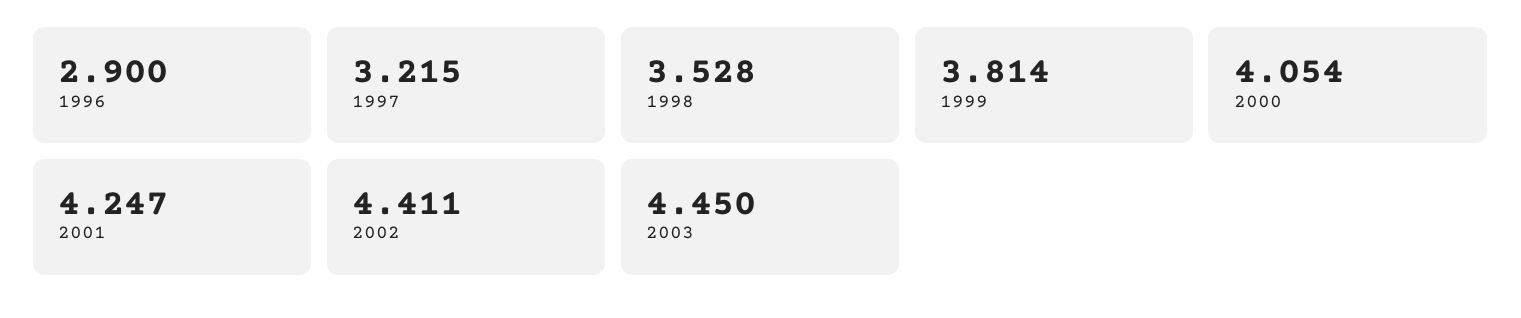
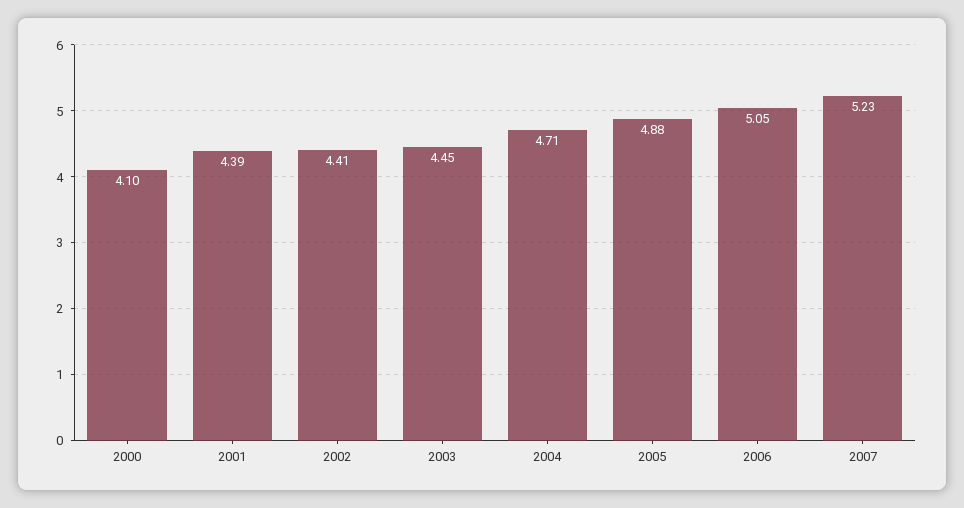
1996: 2.9 -> none
1997: 3.215 -> none
1998: 3.528 -> none
1999: 3.814 -> none
2000: 4.054 -> 4.1
2001: 4.247 -> 4.39
2004: none -> 4.71
2005: none -> 4.88
2006: none -> 5.05
2007: none -> 5.23

